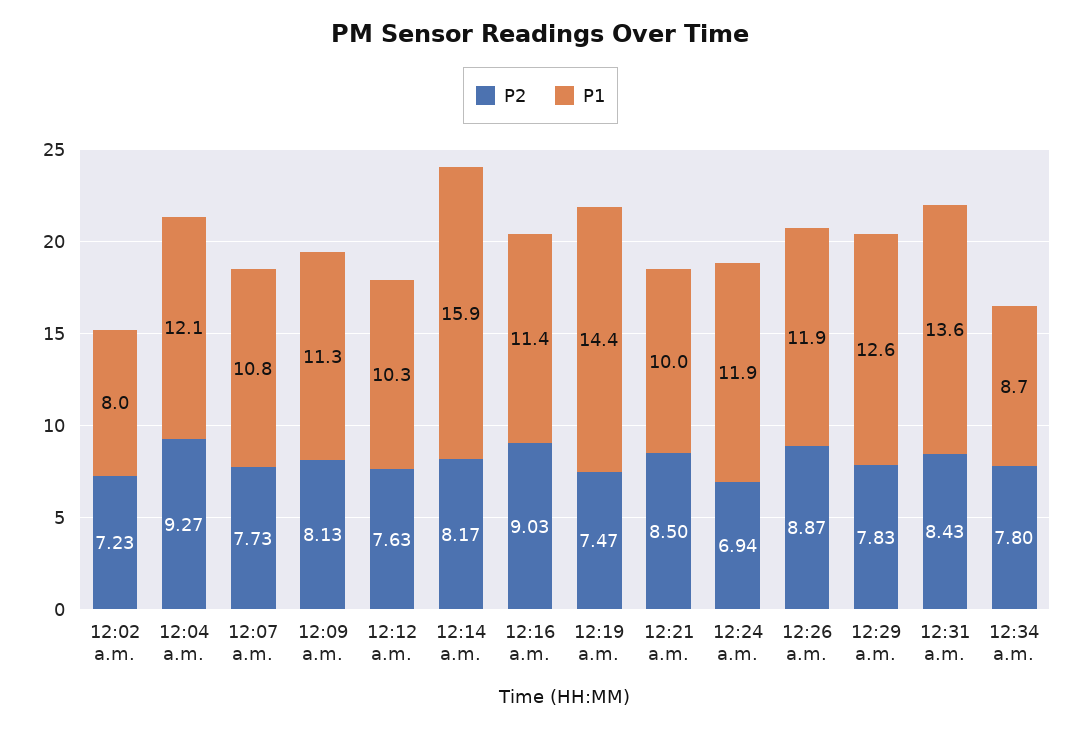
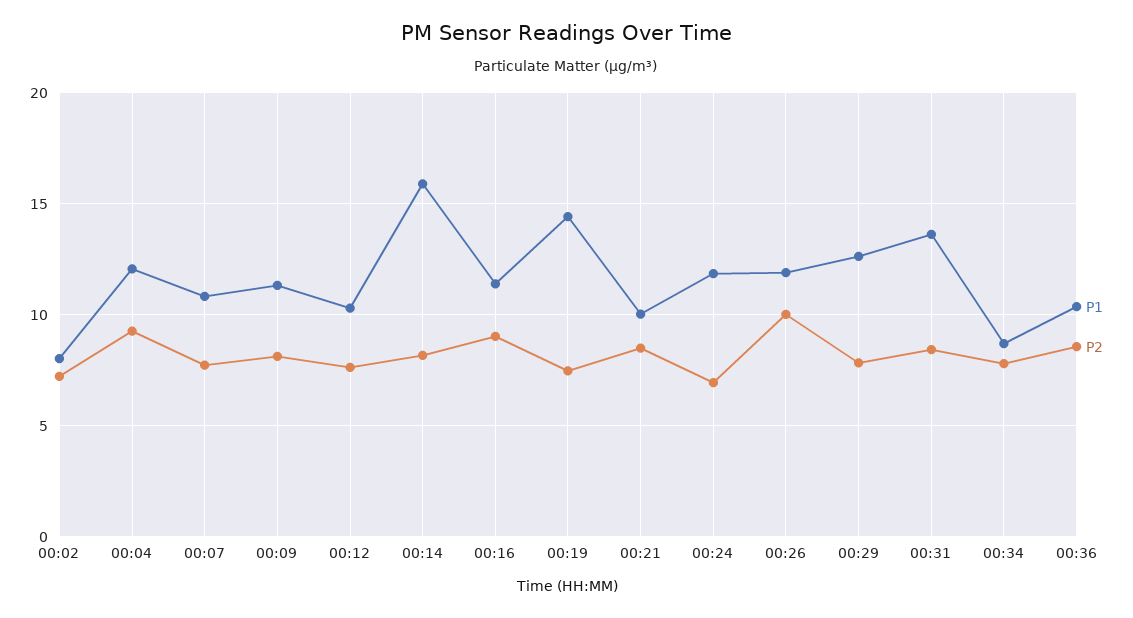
P2, 12:26 a.m.: 8.87 -> 10
P1, 00:36: none -> 10.5
P2, 00:36: none -> 8.5

